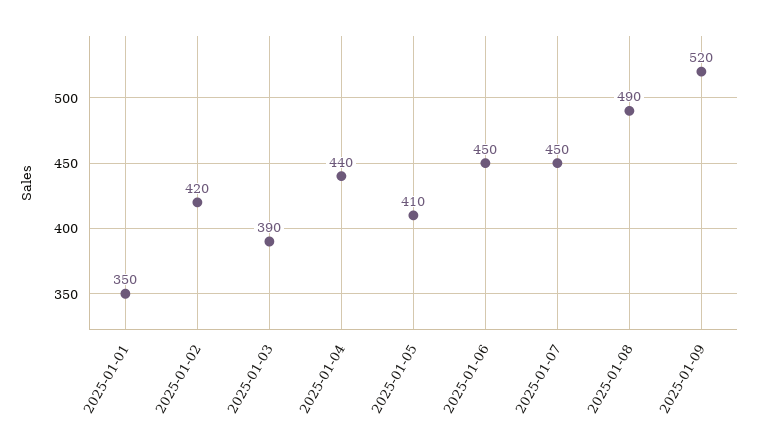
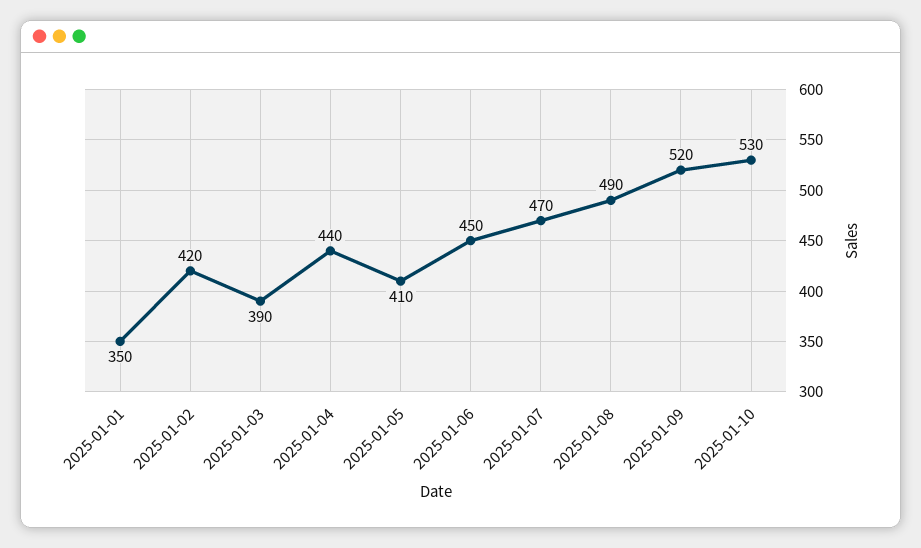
2025-01-07: 450 -> 470
2025-01-10: none -> 530

